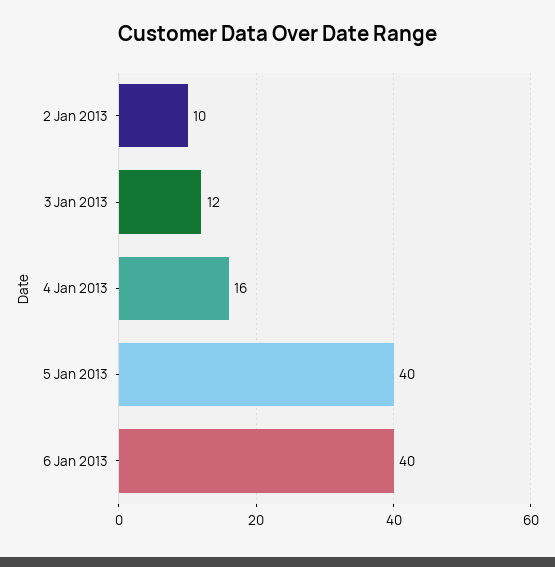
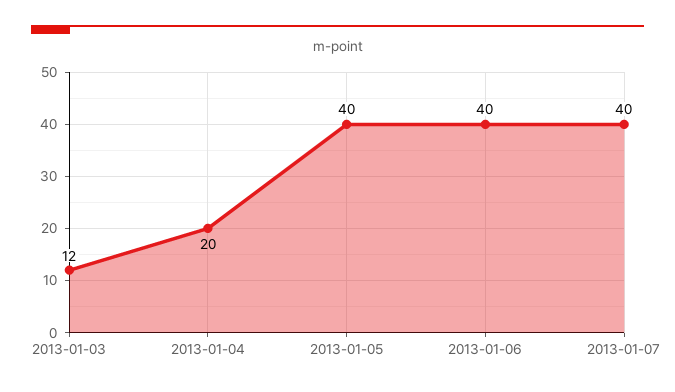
2 Jan 2013: 10 -> none
4 Jan 2013: 16 -> 20
2013-01-07: none -> 40

